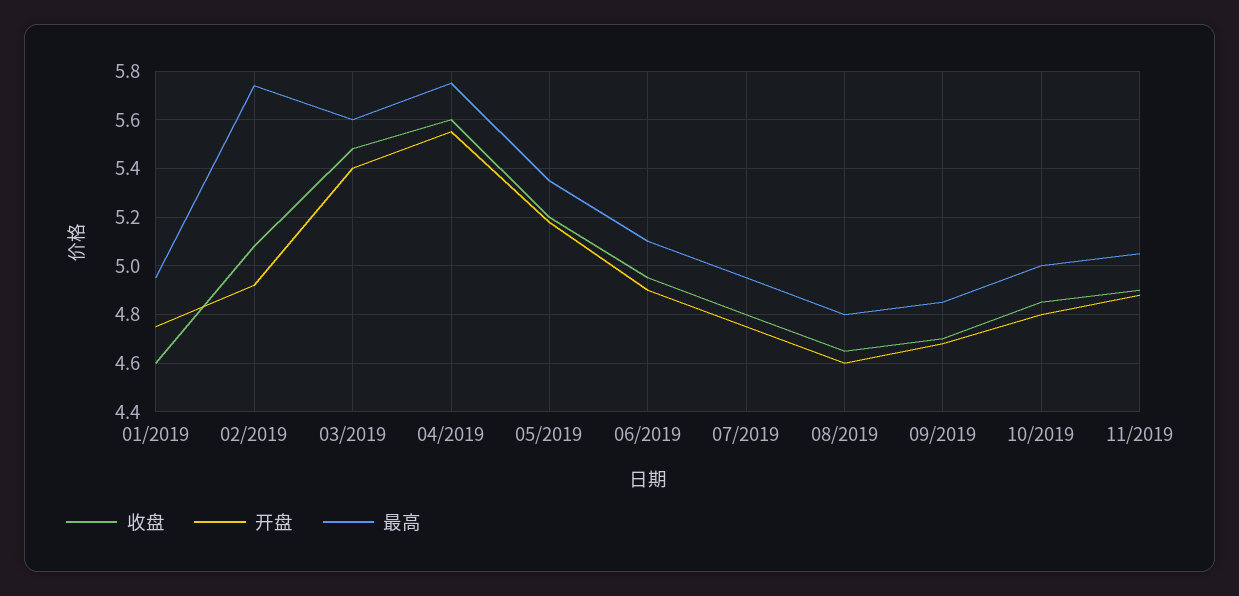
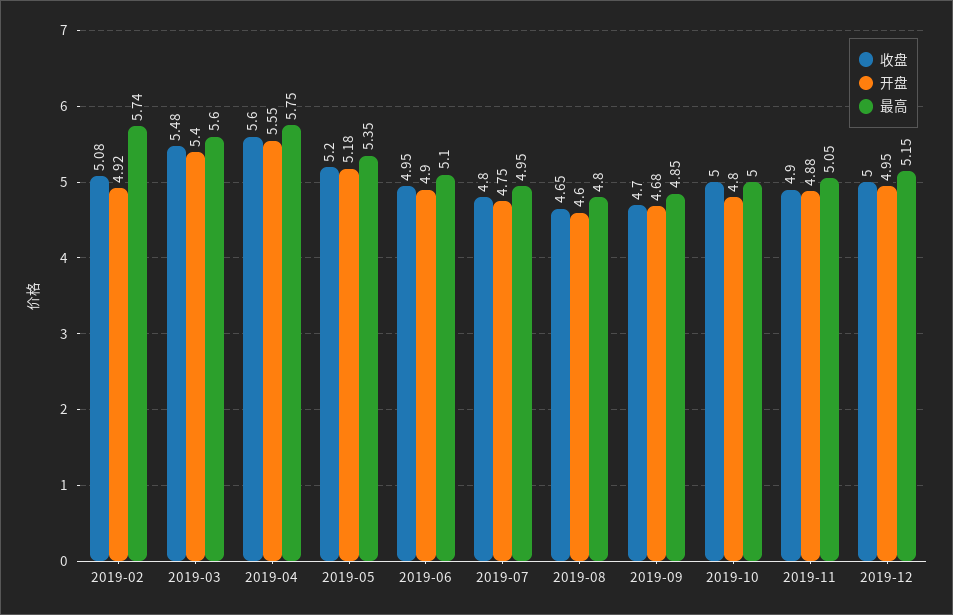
收盘, 01/2019: 4.6 -> none
开盘, 01/2019: 4.75 -> none
最高, 01/2019: 4.95 -> none
收盘, 10/2019: 4.85 -> 5
收盘, 2019-12: none -> 5
开盘, 2019-12: none -> 4.95
最高, 2019-12: none -> 5.15

